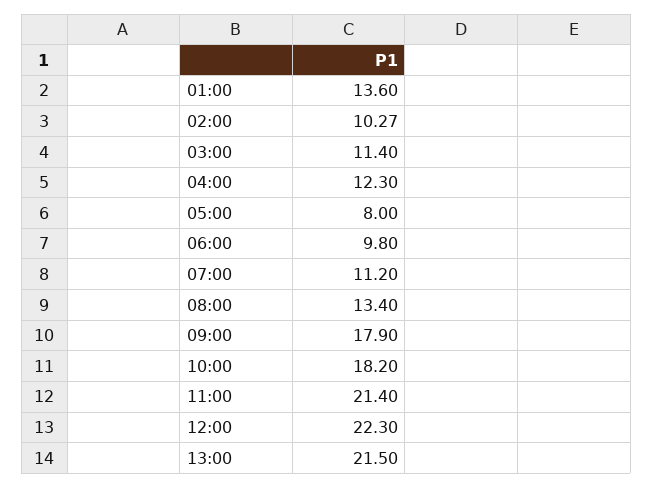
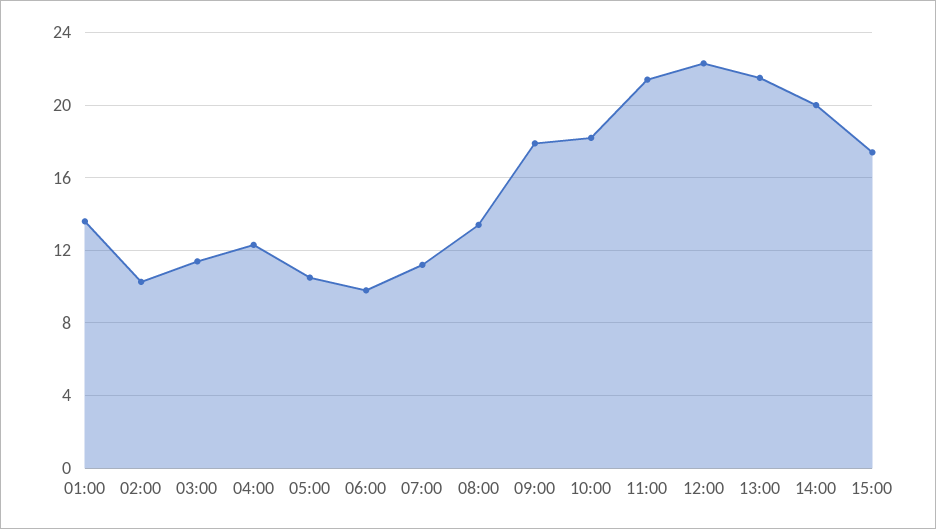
05:00: 8 -> 10.5
14:00: none -> 20
15:00: none -> 17.5

